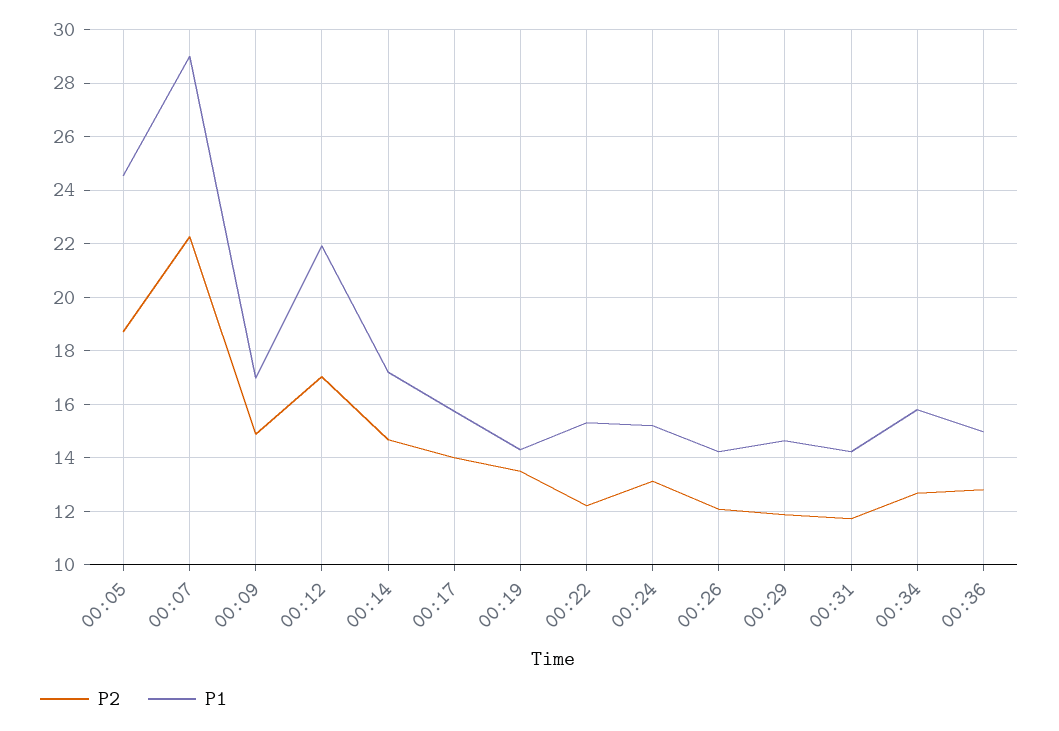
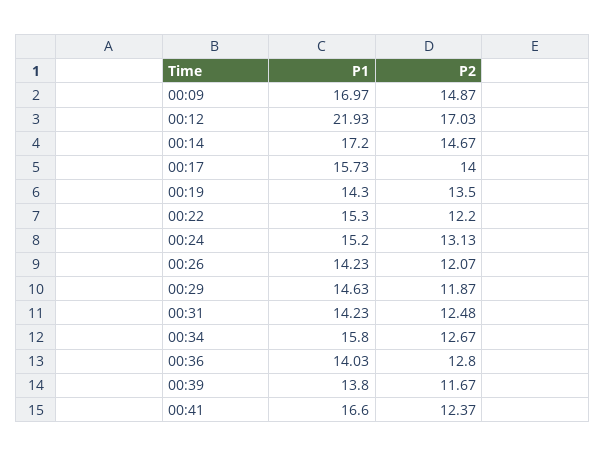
P2, 00:05: 18.75 -> none
P1, 00:05: 24.5 -> none
P2, 00:07: 22.25 -> none
P1, 00:07: 29 -> none
P2, 00:31: 11.75 -> 12.48
P1, 00:36: 15 -> 14.03
P1, 00:39: none -> 13.8
P2, 00:39: none -> 11.67
P1, 00:41: none -> 16.6
P2, 00:41: none -> 12.37

